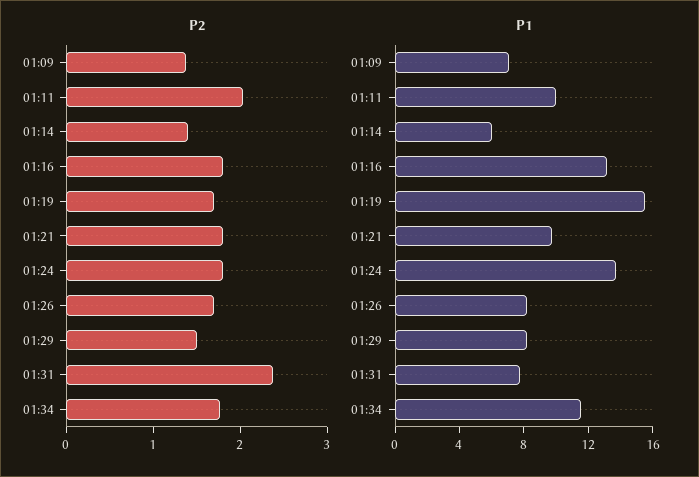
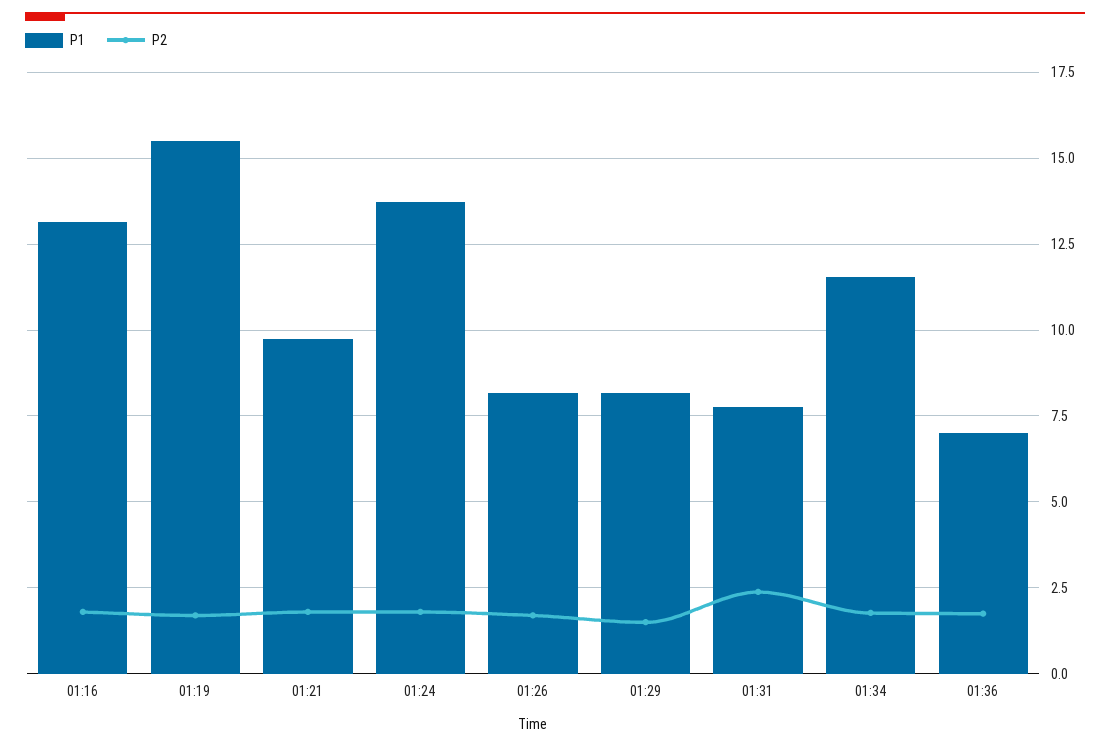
P2, 01:09: 1.4 -> none
P2, 01:11: 2 -> none
P2, 01:14: 1.4 -> none
P1, 01:09: 7 -> none
P1, 01:11: 10 -> none
P1, 01:14: 6 -> none
P1, 01:36: none -> 7
P2, 01:36: none -> 1.75

